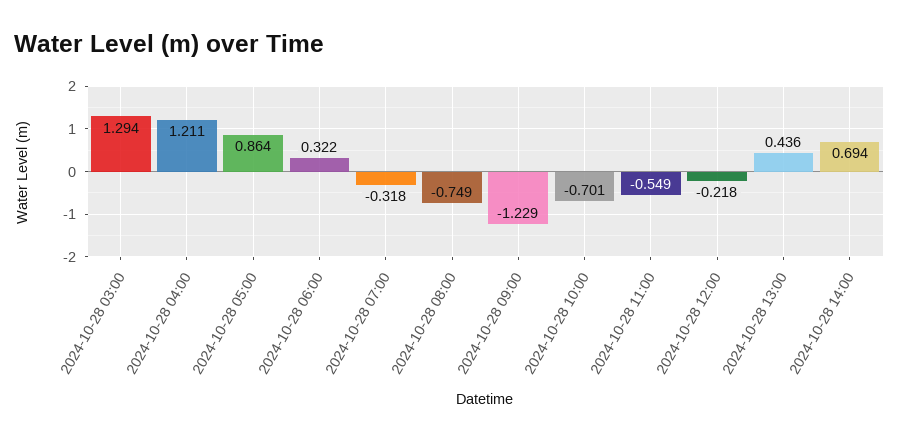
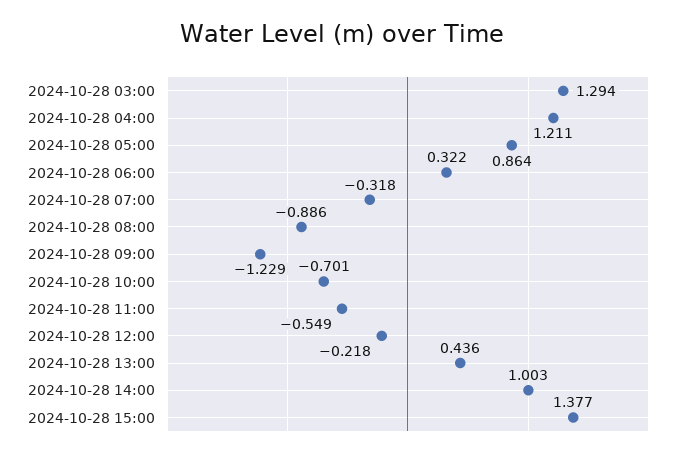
2024-10-28 08:00: -0.749 -> -0.886
2024-10-28 14:00: 0.694 -> 1.003
2024-10-28 15:00: none -> 1.377

